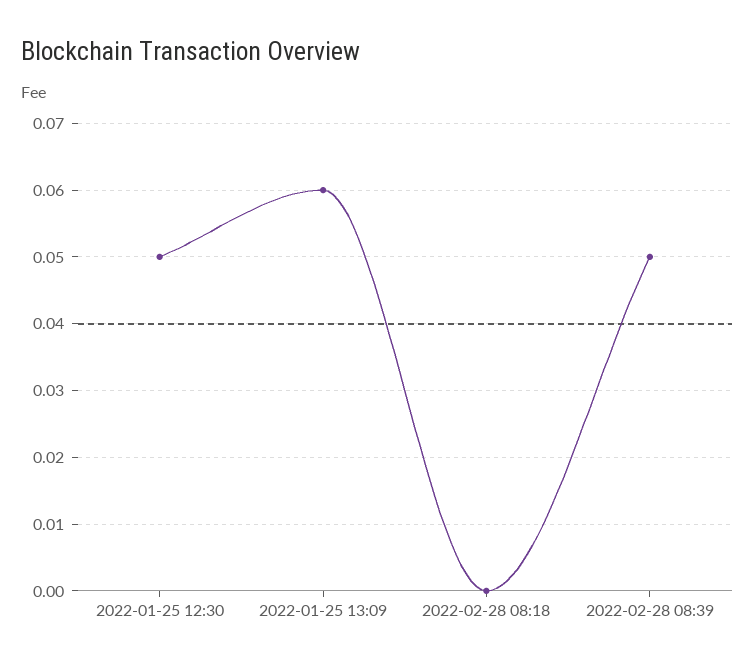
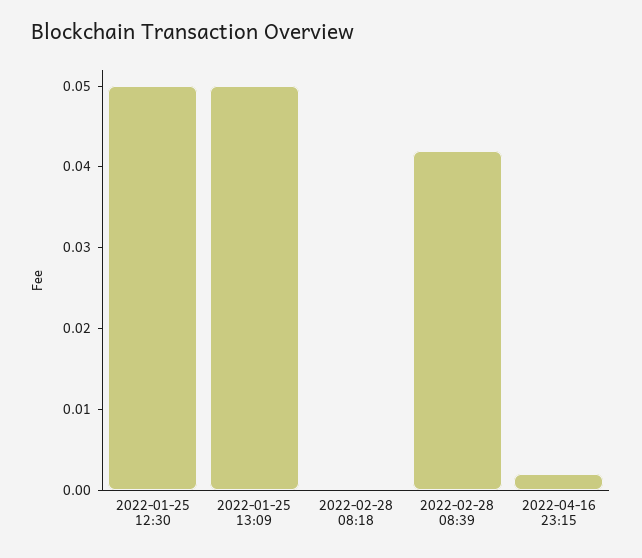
2022-01-25 13:09: 0.06 -> 0.05
2022-02-28 08:39: 0.05 -> 0.042
2022-04-16 23:15: none -> 0.002

